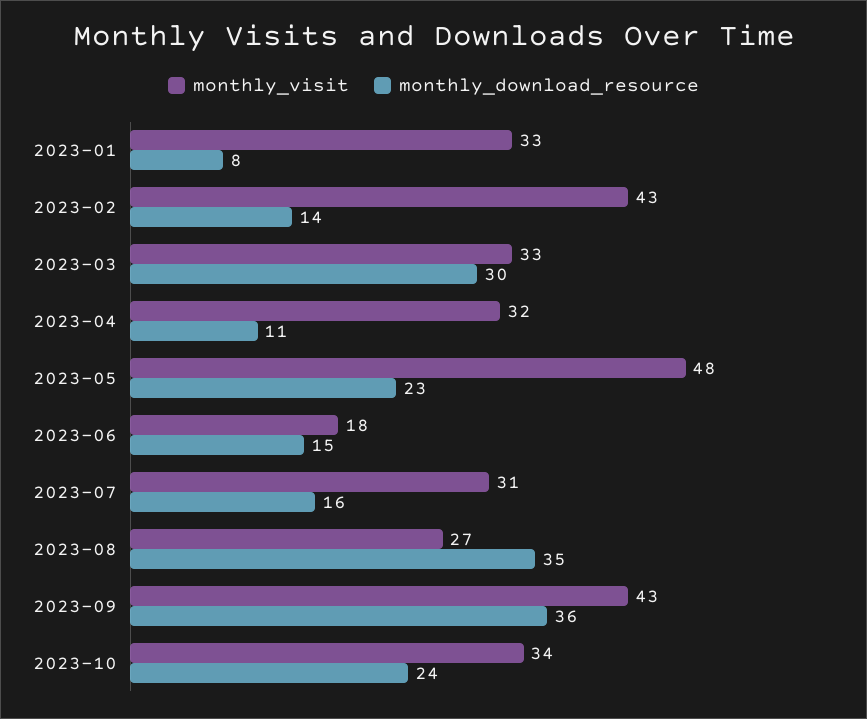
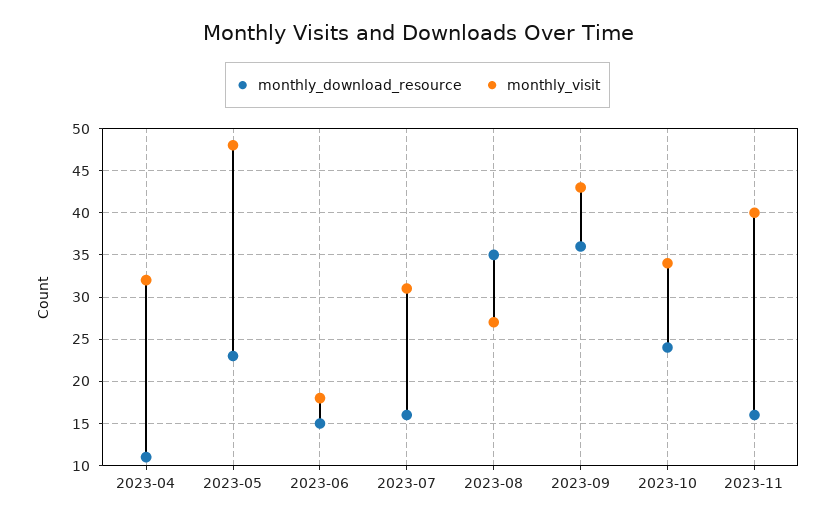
monthly_visit, 2023-01: 33 -> none
monthly_download_resource, 2023-01: 8 -> none
monthly_visit, 2023-02: 43 -> none
monthly_download_resource, 2023-02: 14 -> none
monthly_visit, 2023-03: 33 -> none
monthly_download_resource, 2023-03: 30 -> none
monthly_download_resource, 2023-11: none -> 16
monthly_visit, 2023-11: none -> 40

